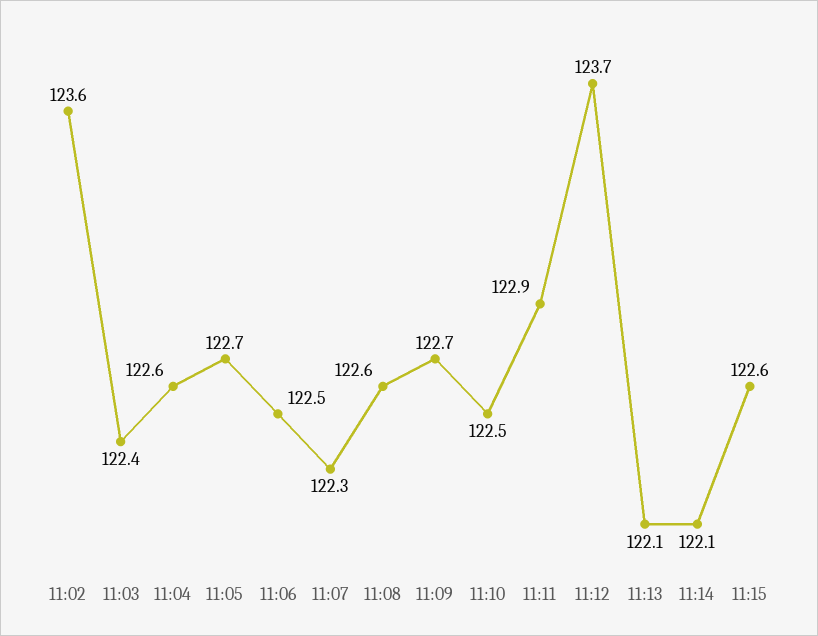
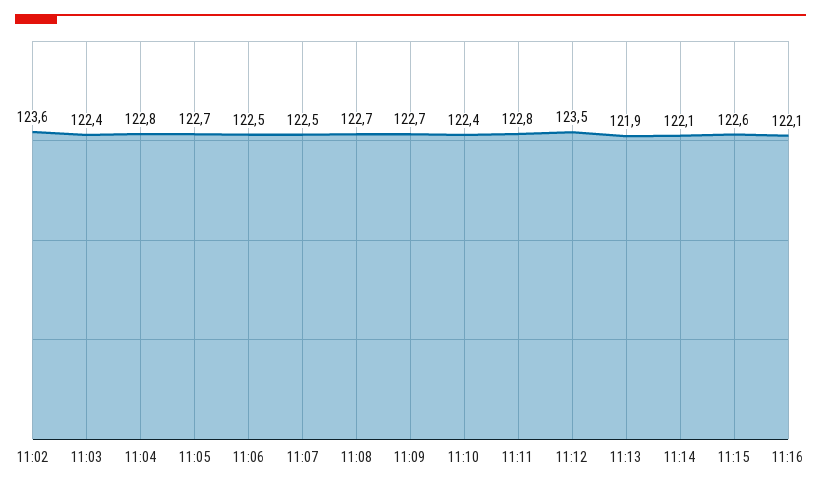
11:04: 122.6 -> 122.8
11:07: 122.3 -> 122.5
11:08: 122.6 -> 122.7
11:10: 122.5 -> 122.4
11:11: 122.9 -> 122.8
11:12: 123.7 -> 123.5
11:13: 122.1 -> 121.9
11:16: none -> 122.1

